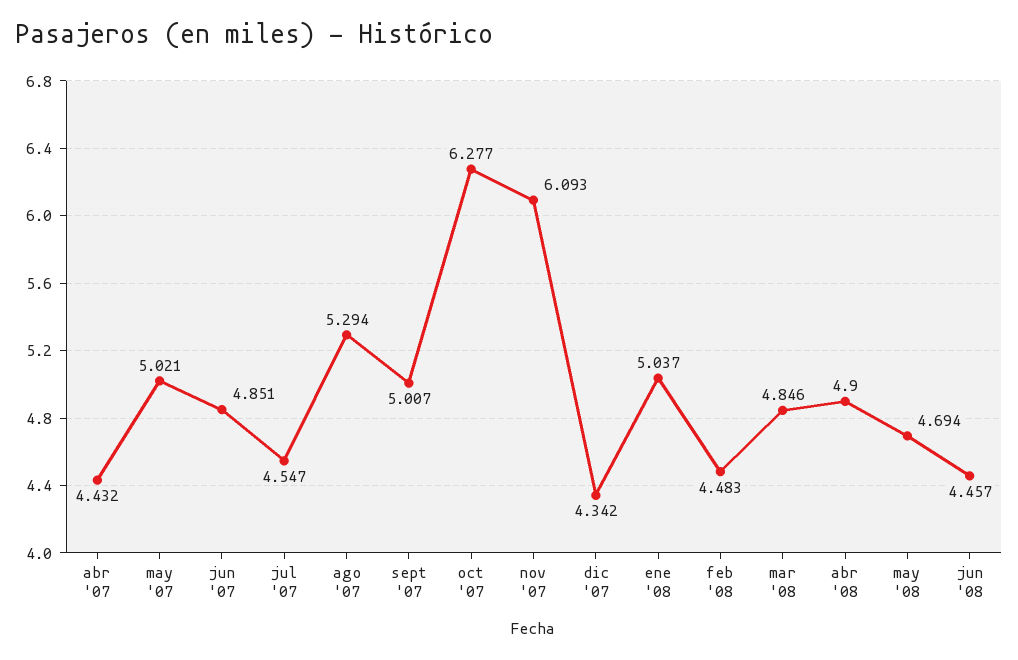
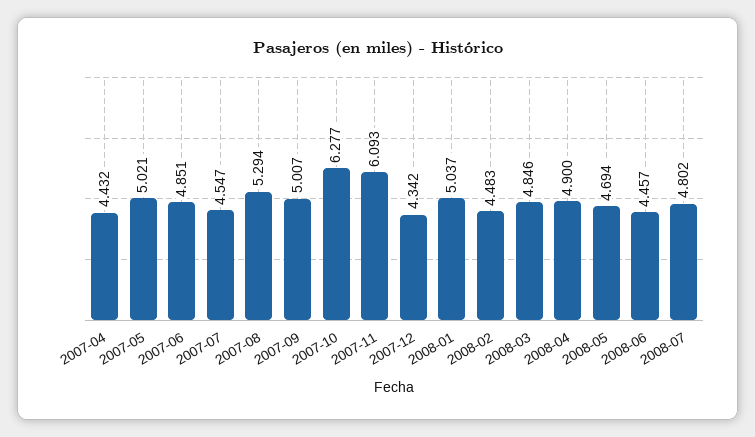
2008-07: none -> 4.802

